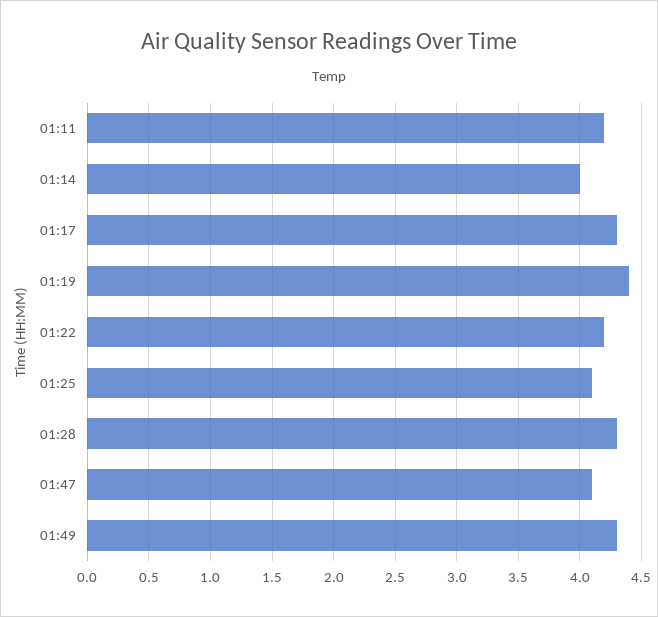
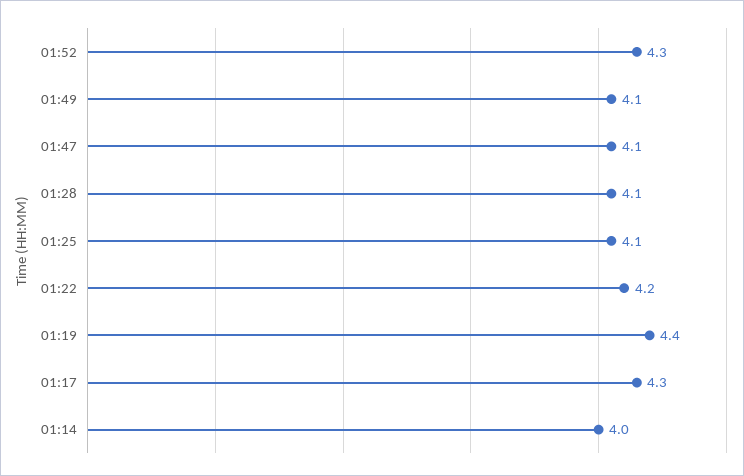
01:11: 4.2 -> none
01:28: 4.3 -> 4.1
01:49: 4.3 -> 4.1
01:52: none -> 4.3

